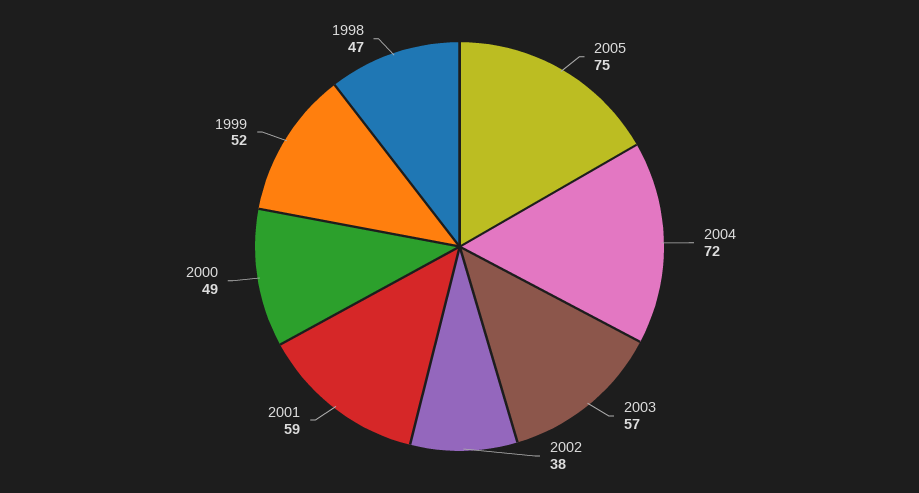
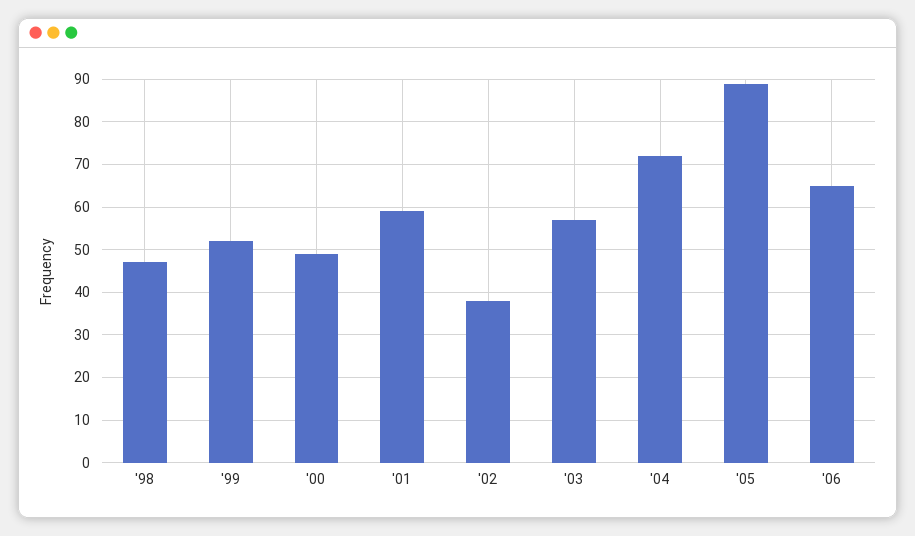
2005: 75 -> 90
'06: none -> 65

